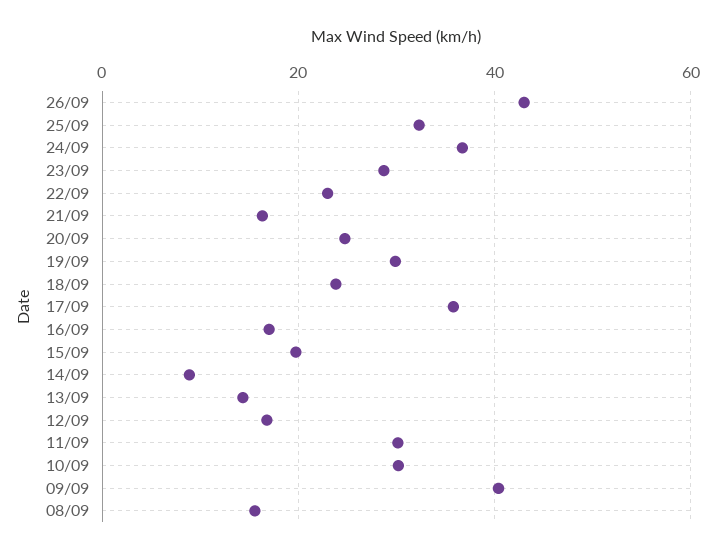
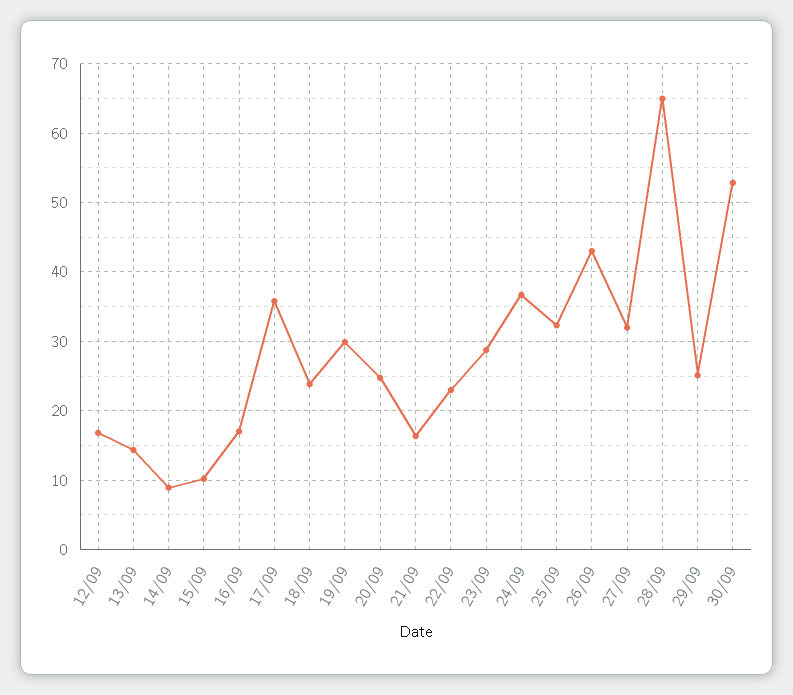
15/09: 20 -> 10
11/09: 30 -> none
10/09: 30 -> none
09/09: 40 -> none
08/09: 16 -> none
27/09: none -> 32
28/09: none -> 65
29/09: none -> 25
30/09: none -> 53

